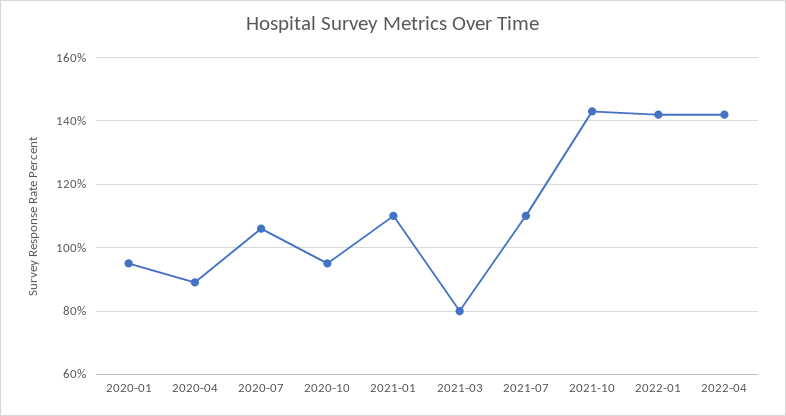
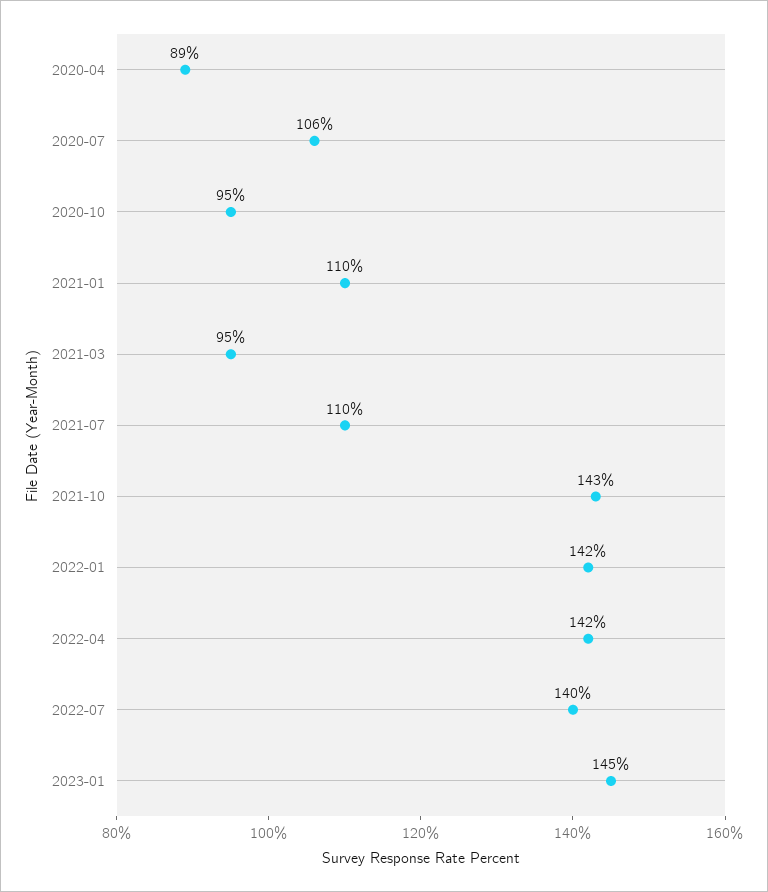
2020-01: 95 -> none
2021-03: 80 -> 95
2022-07: none -> 140
2023-01: none -> 145

